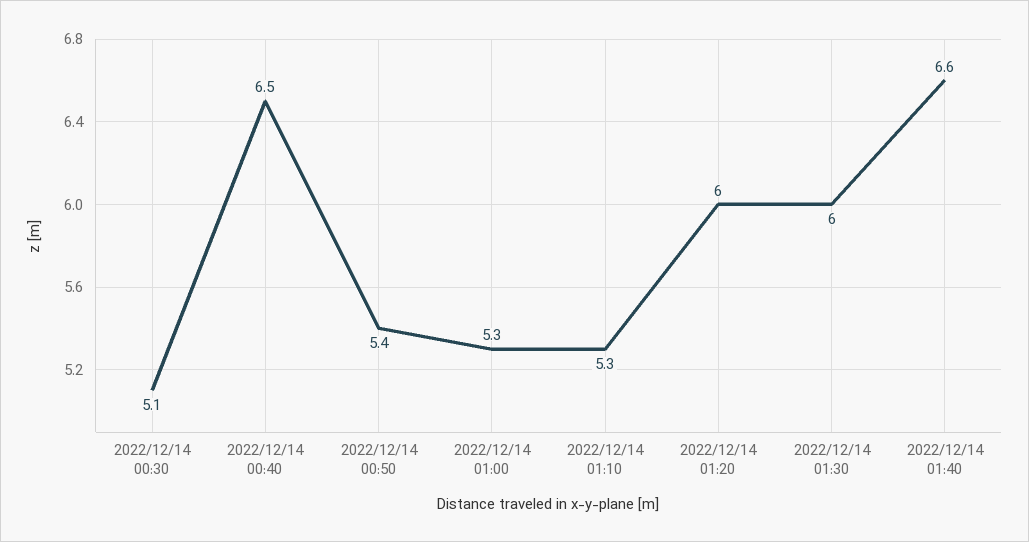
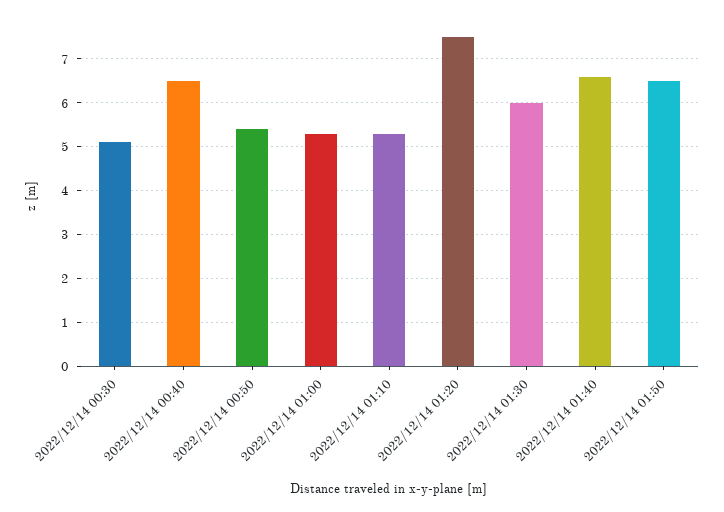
2022/12/14 01:20: 6 -> 7.5
2022/12/14 01:50: none -> 6.5

